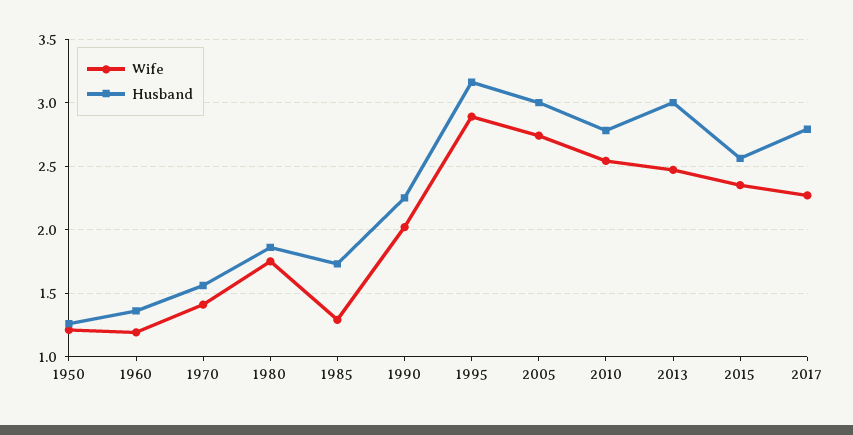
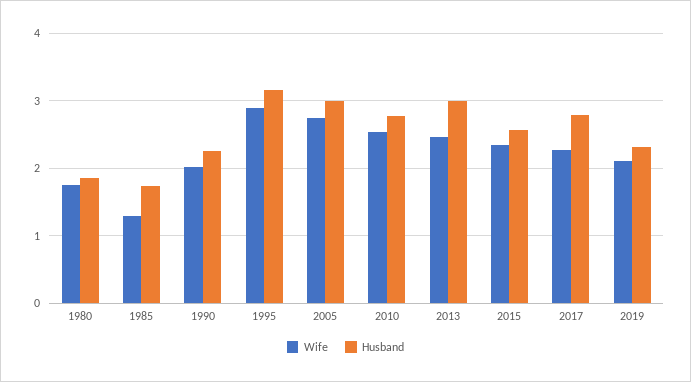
Wife, 1950: 1.2 -> none
Husband, 1950: 1.25 -> none
Wife, 1960: 1.2 -> none
Husband, 1960: 1.35 -> none
Wife, 1970: 1.4 -> none
Husband, 1970: 1.55 -> none
Wife, 2019: none -> 2.1
Husband, 2019: none -> 2.3

